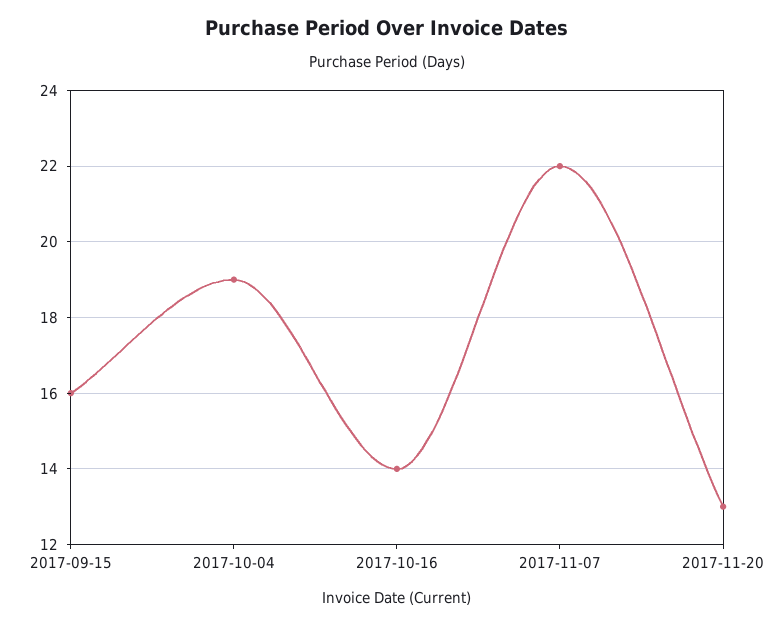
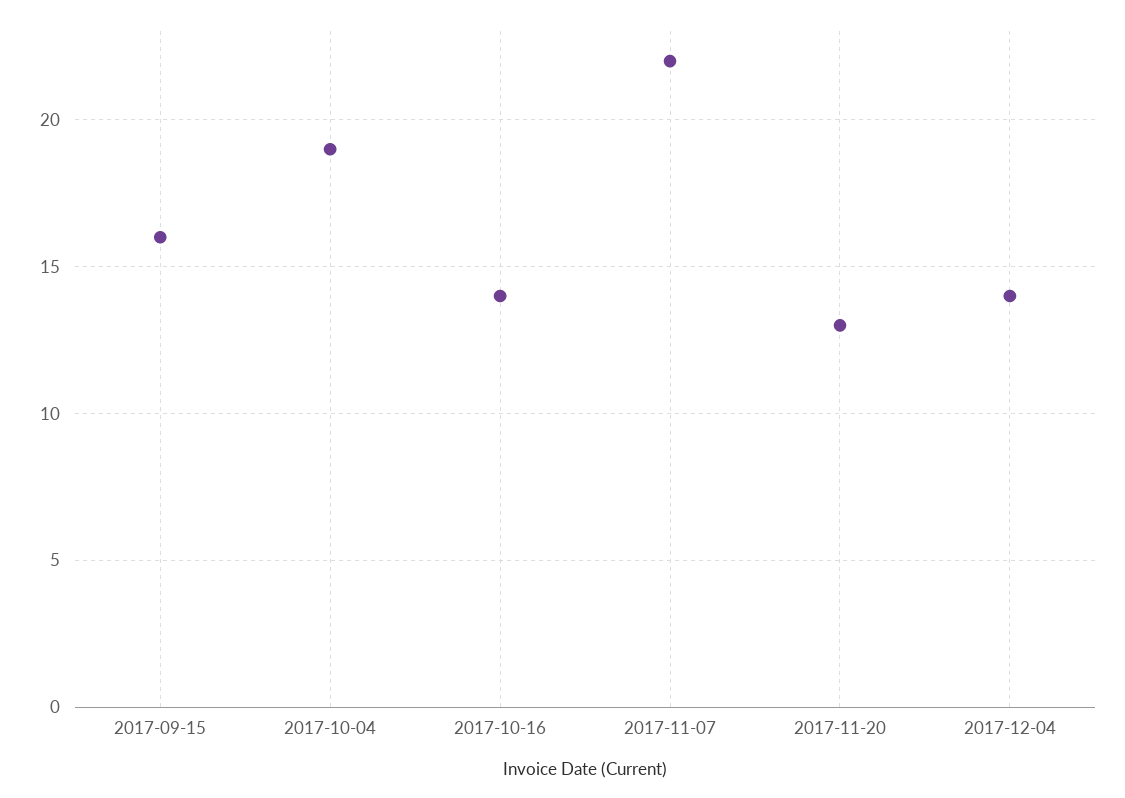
2017-12-04: none -> 14

